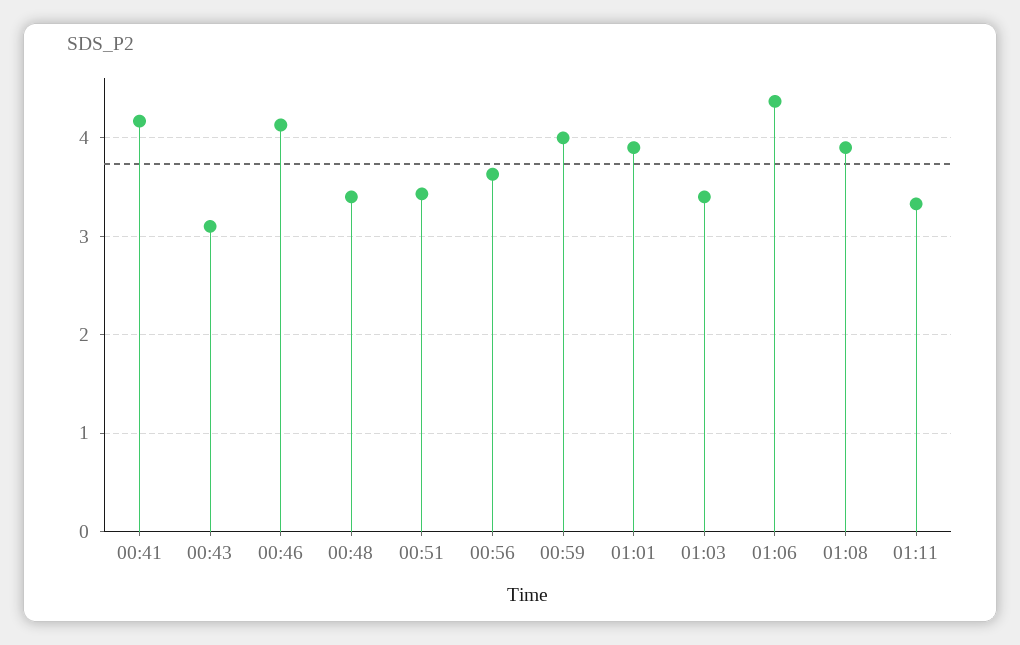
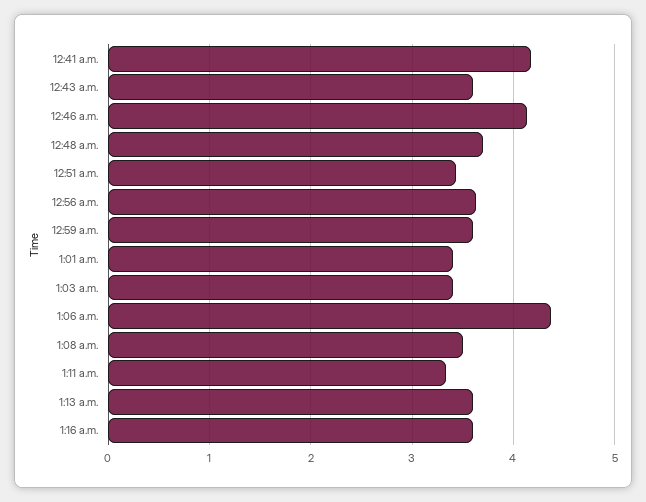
00:43: 3.1 -> 3.6
00:48: 3.4 -> 3.7
00:59: 4 -> 3.6
01:01: 3.9 -> 3.4
01:08: 3.9 -> 3.5
1:13 a.m.: none -> 3.6
1:16 a.m.: none -> 3.6

